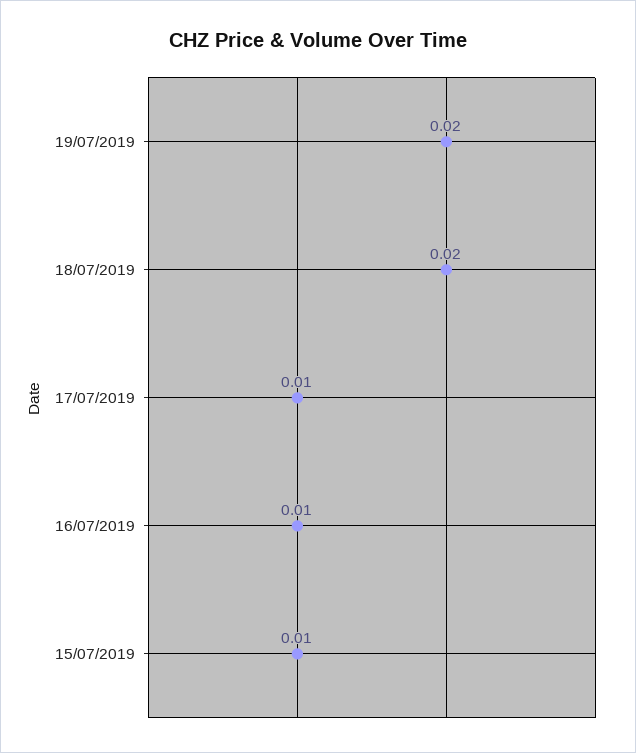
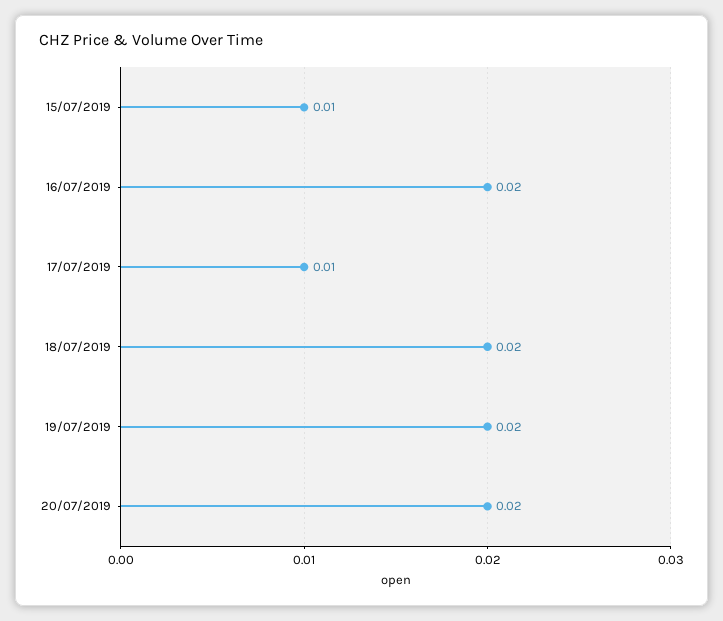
16/07/2019: 0.01 -> 0.02
20/07/2019: none -> 0.02

